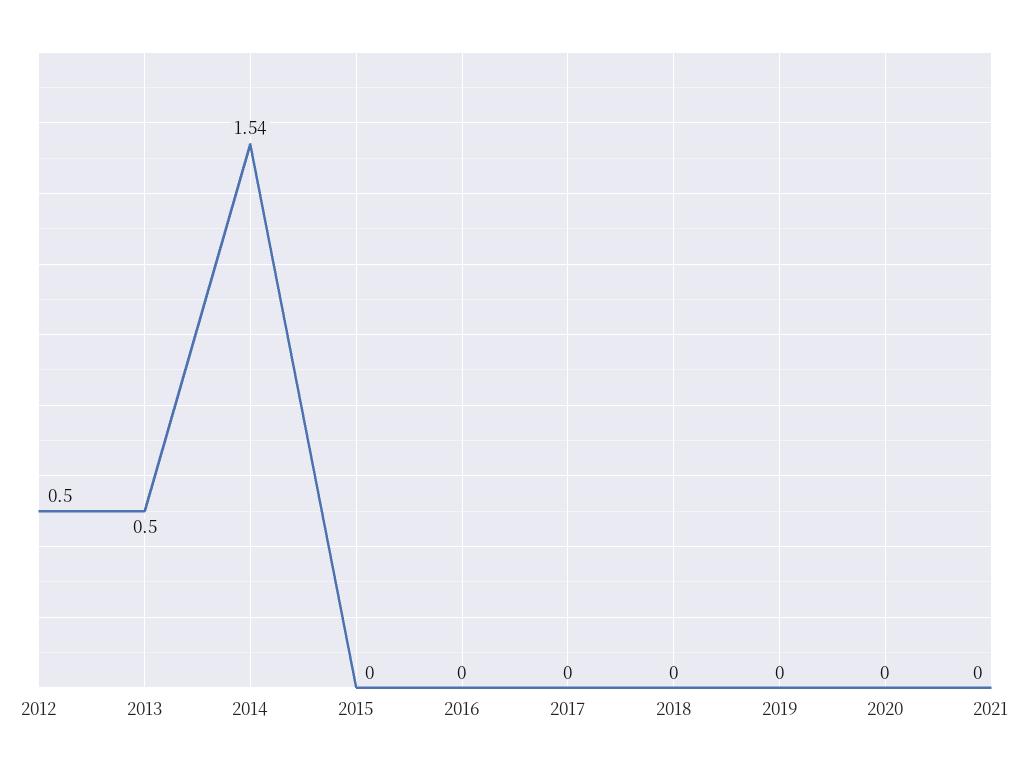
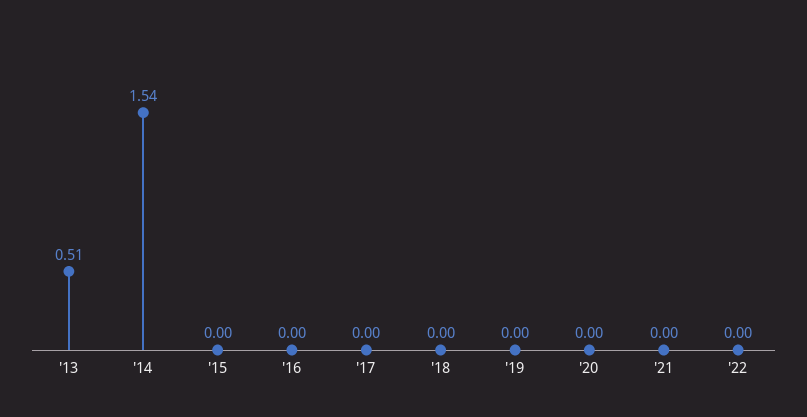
2012: 0.5 -> none
2013: 0.5 -> 0.51
'22: none -> 0

